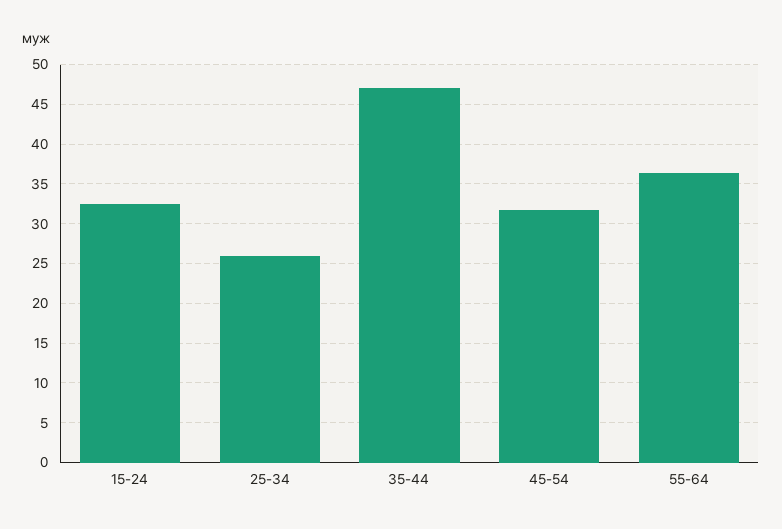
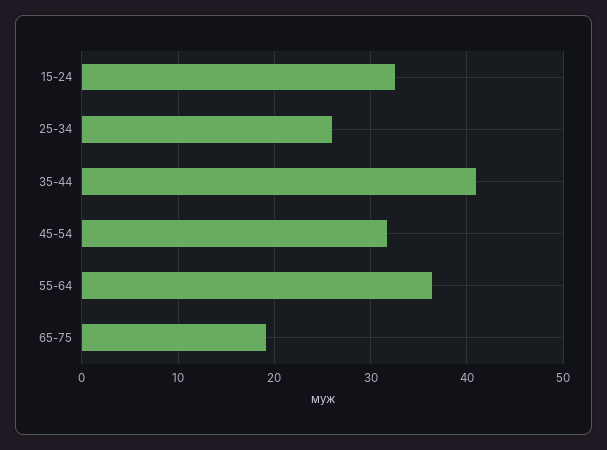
35-44: 47 -> 41
65-75: none -> 19

